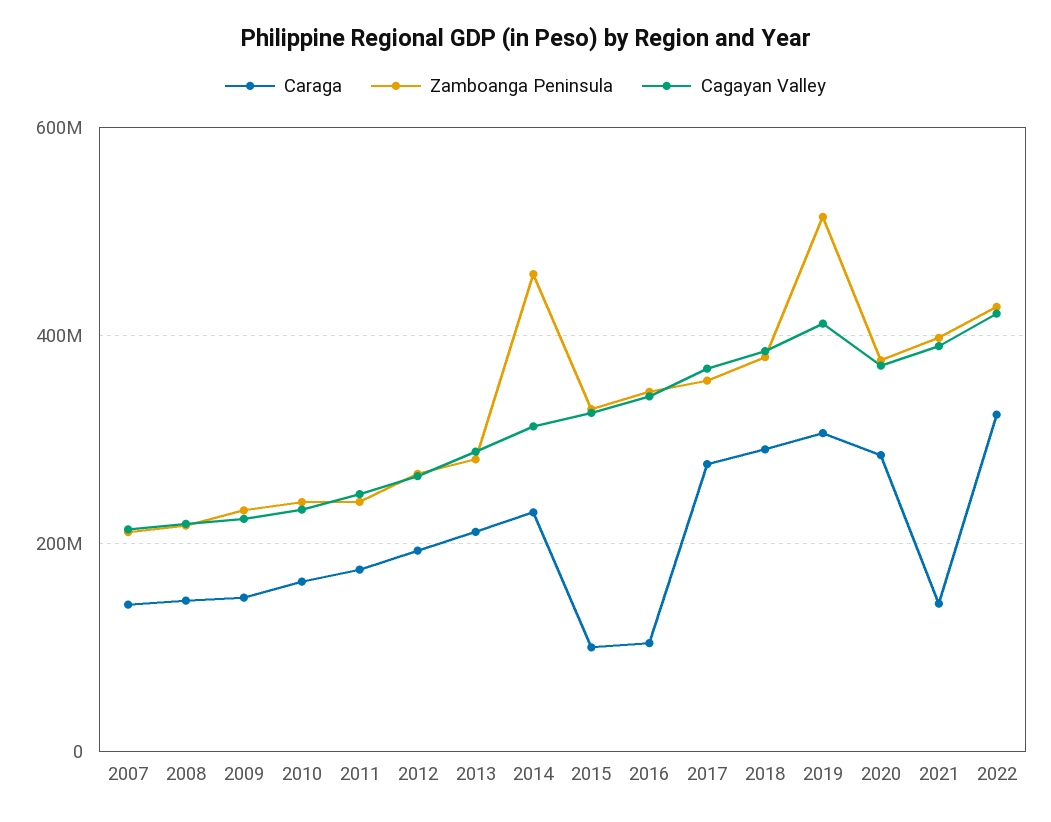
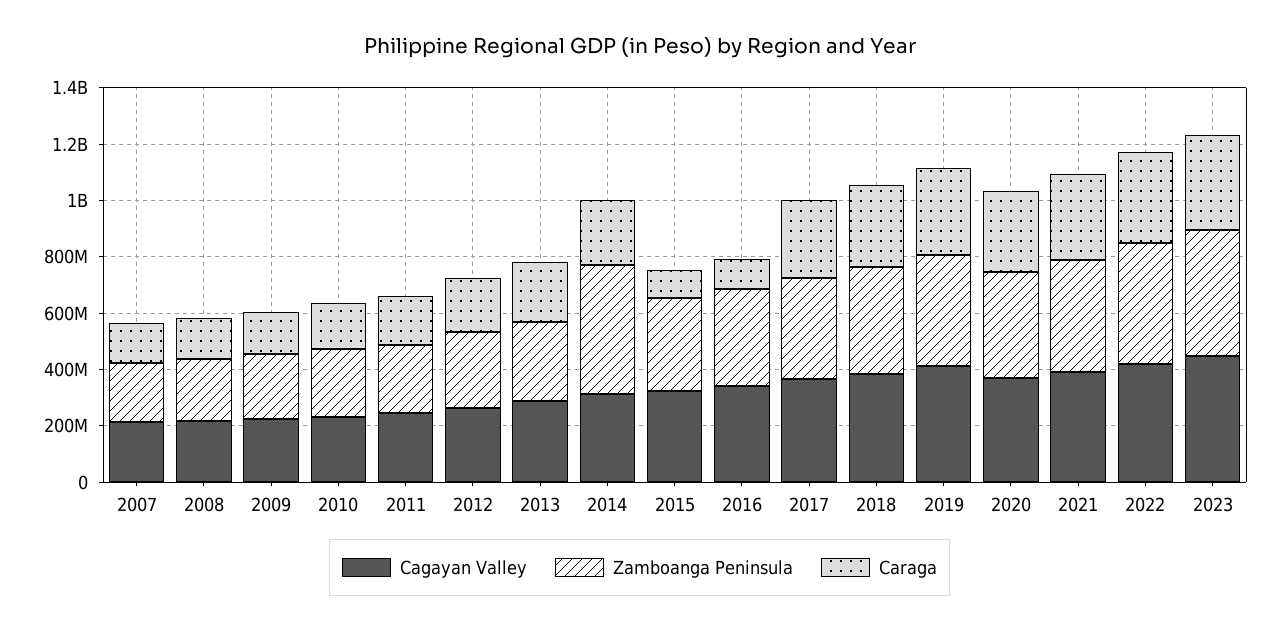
Zamboanga Peninsula, 2019: 520000000 -> 400000000
Caraga, 2021: 140000000 -> 300000000
Cagayan Valley, 2023: none -> 450000000
Zamboanga Peninsula, 2023: none -> 450000000
Caraga, 2023: none -> 350000000

